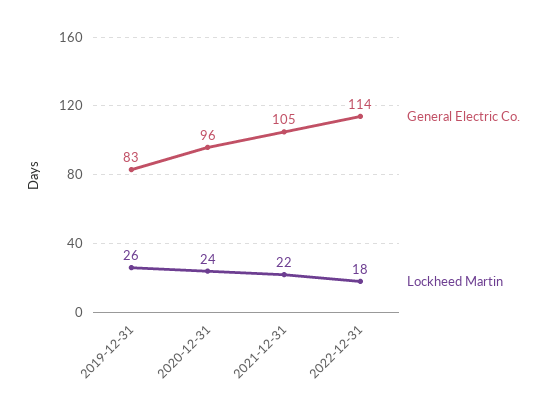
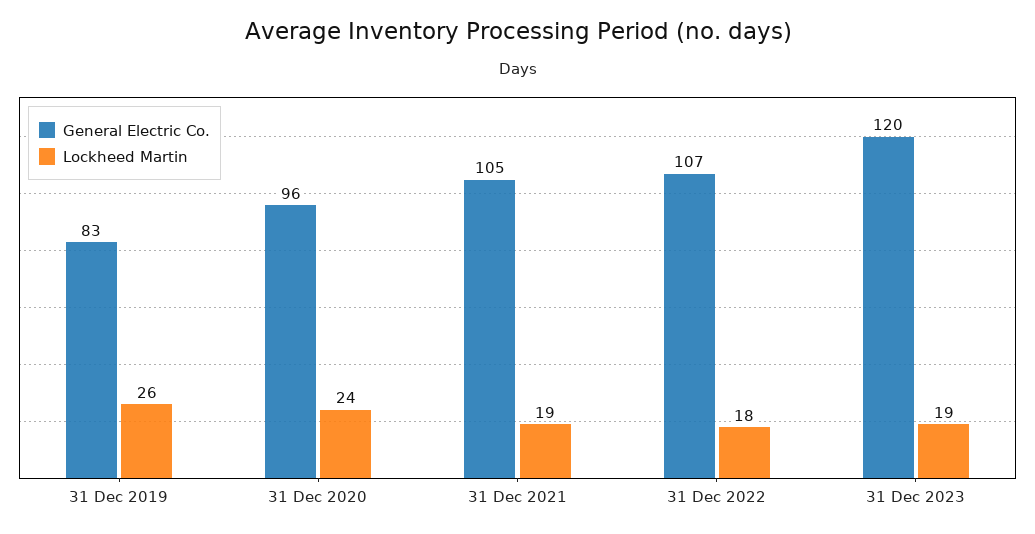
Lockheed Martin, 2021-12-31: 22 -> 19
General Electric Co., 2022-12-31: 114 -> 107
General Electric Co., 31 Dec 2023: none -> 120
Lockheed Martin, 31 Dec 2023: none -> 19

